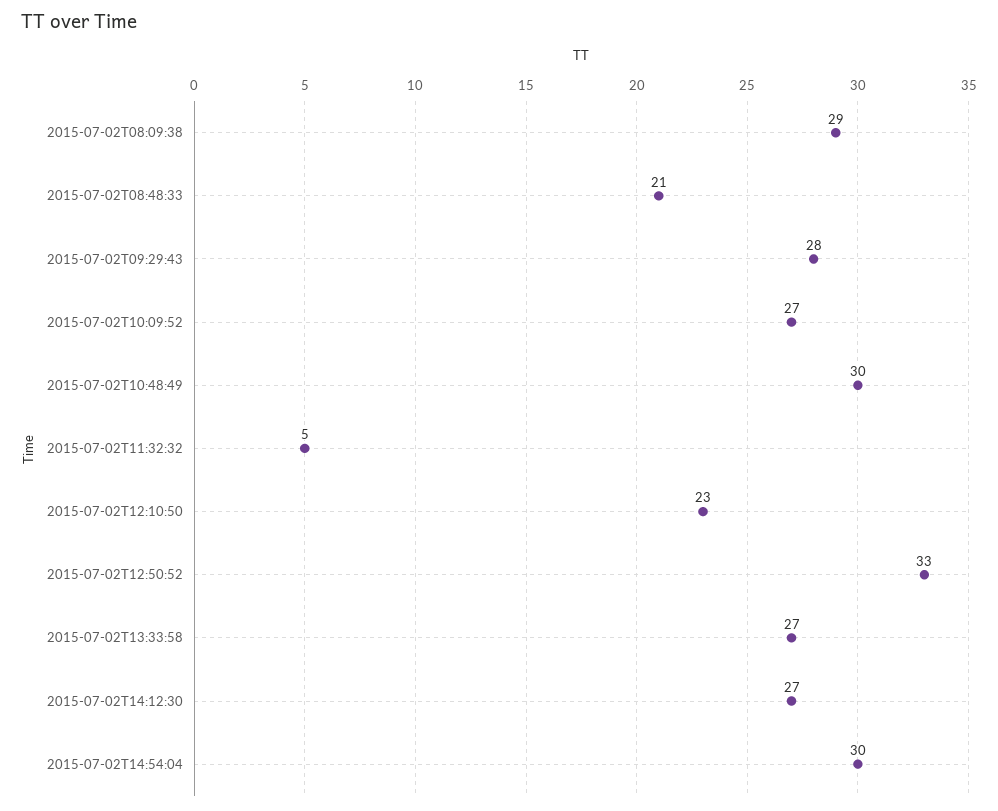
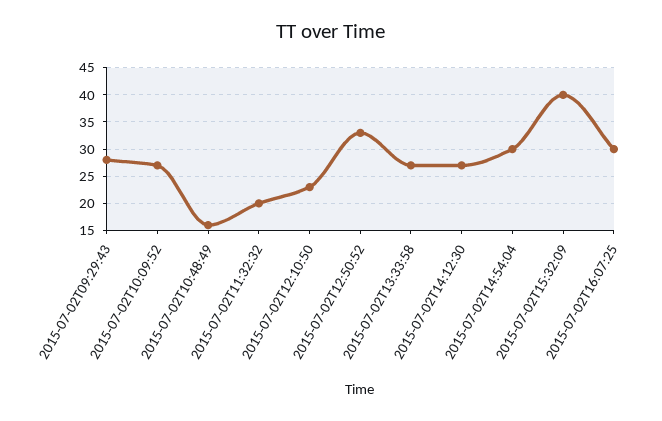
2015-07-02T08:09:38: 29 -> none
2015-07-02T08:48:33: 21 -> none
2015-07-02T10:48:49: 30 -> 15
2015-07-02T11:32:32: 5 -> 20
2015-07-02T15:32:09: none -> 40
2015-07-02T16:07:25: none -> 30

